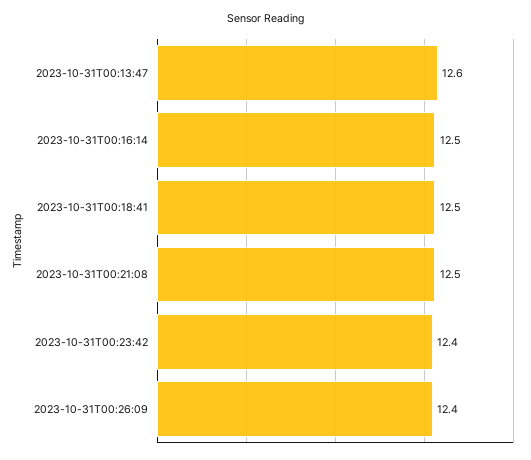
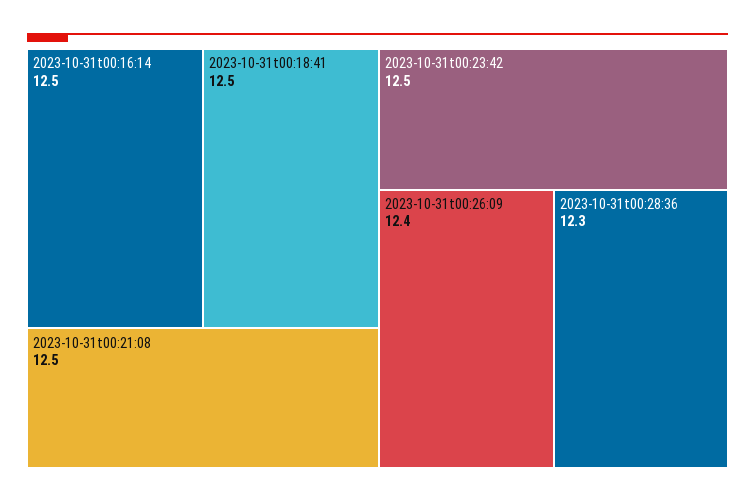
2023-10-31T00:13:47: 12.6 -> none
2023-10-31T00:23:42: 12.4 -> 12.5
2023-10-31t00:28:36: none -> 12.3

